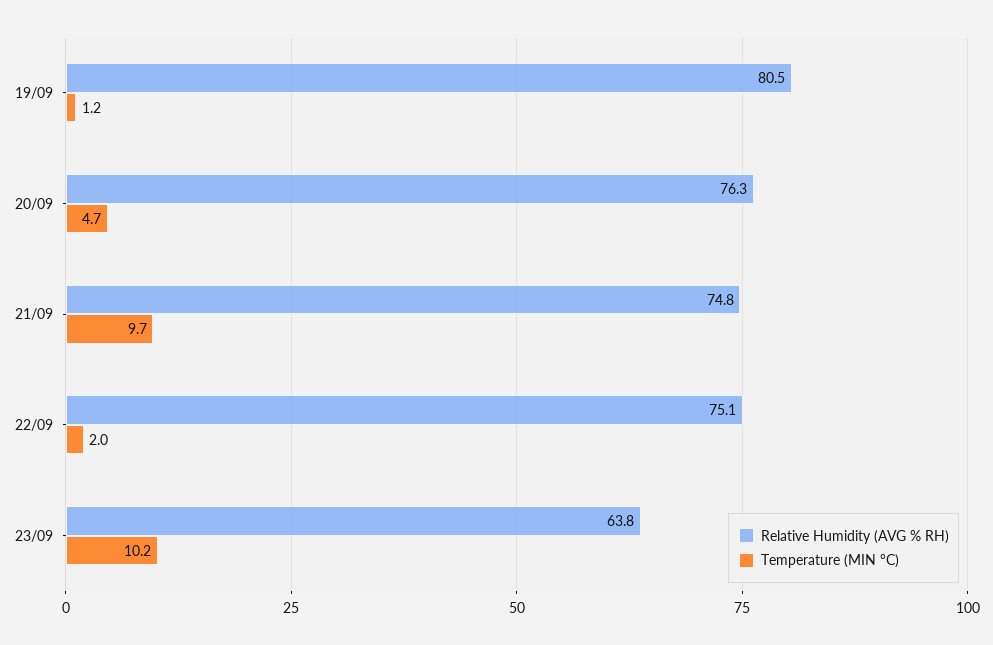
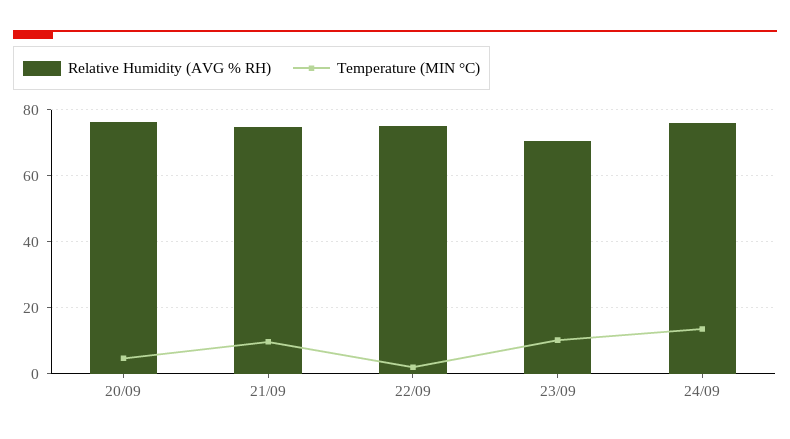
Relative Humidity (AVG % RH), 19/09: 80.5 -> none
Temperature (MIN °C), 19/09: 1.2 -> none
Relative Humidity (AVG % RH), 23/09: 63.8 -> 70
Relative Humidity (AVG % RH), 24/09: none -> 76
Temperature (MIN °C), 24/09: none -> 14

